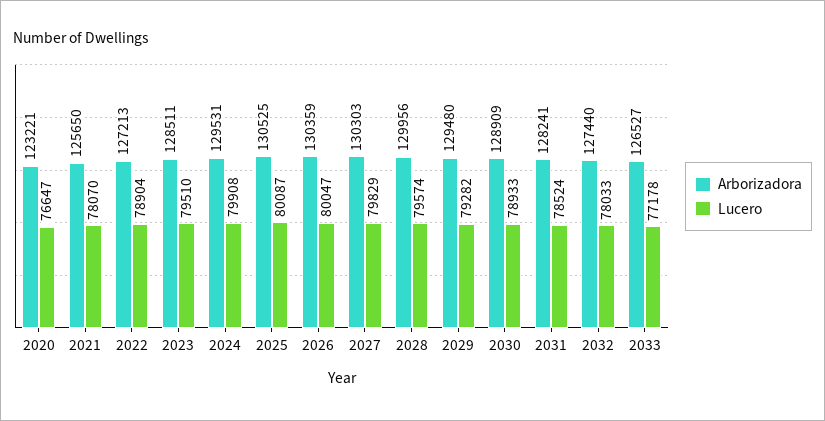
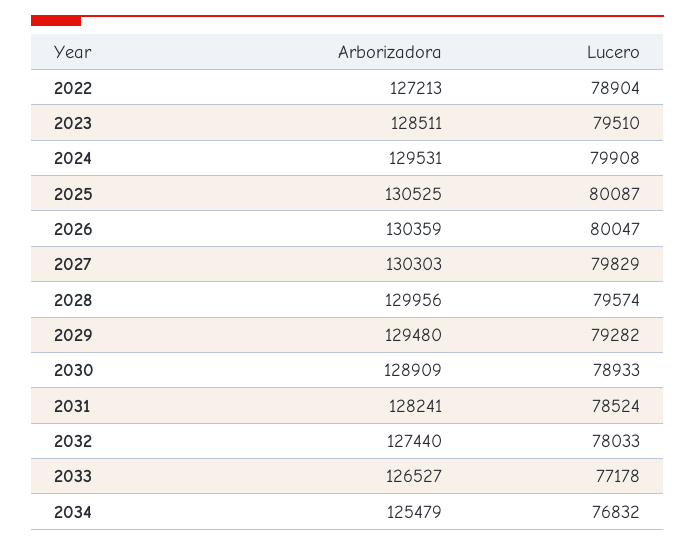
Arborizadora, 2020: 123221 -> none
Lucero, 2020: 76647 -> none
Arborizadora, 2021: 125650 -> none
Lucero, 2021: 78070 -> none
Arborizadora, 2034: none -> 125479
Lucero, 2034: none -> 76832

